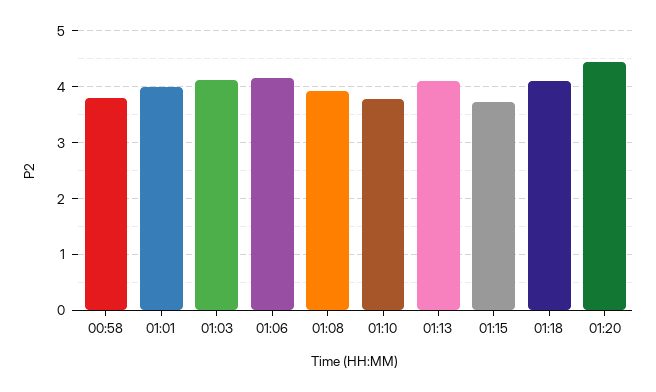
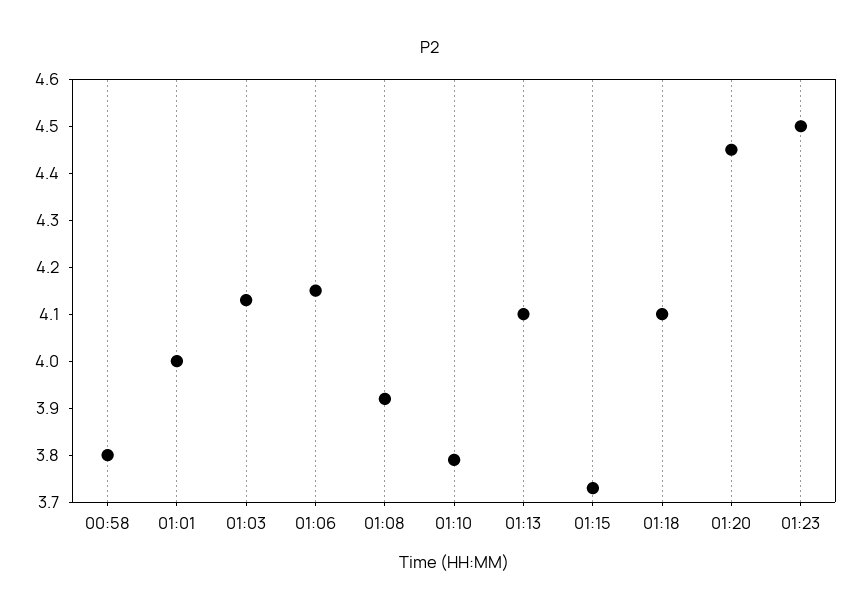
01:23: none -> 4.5

